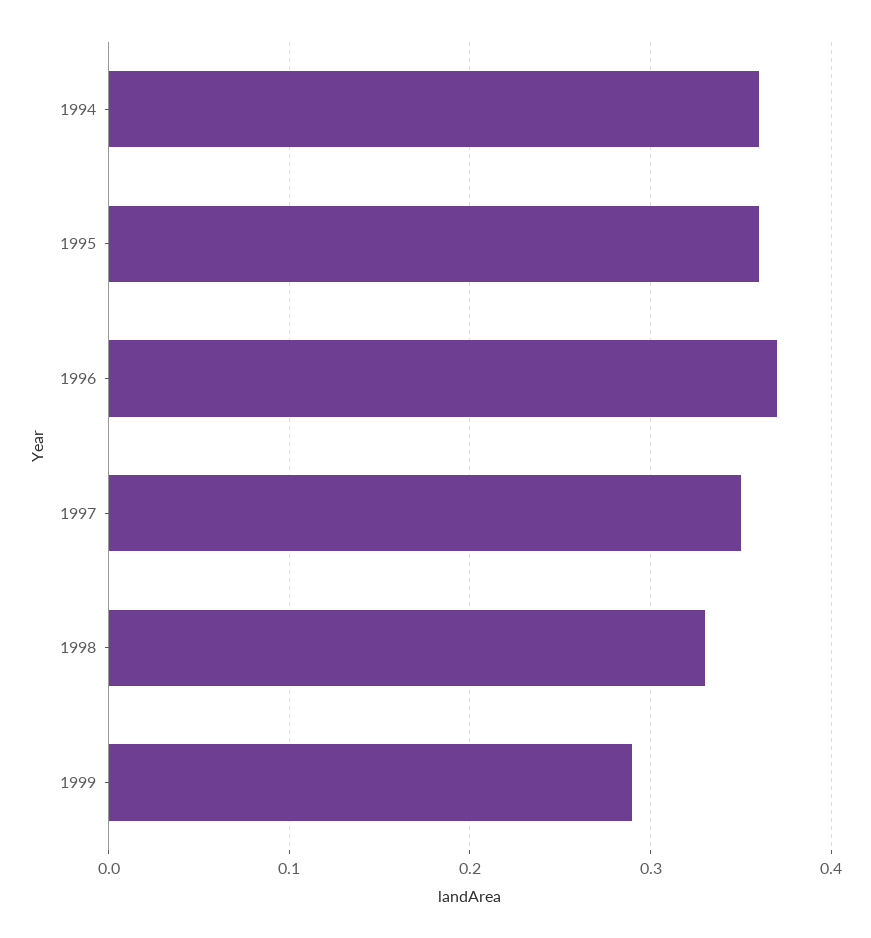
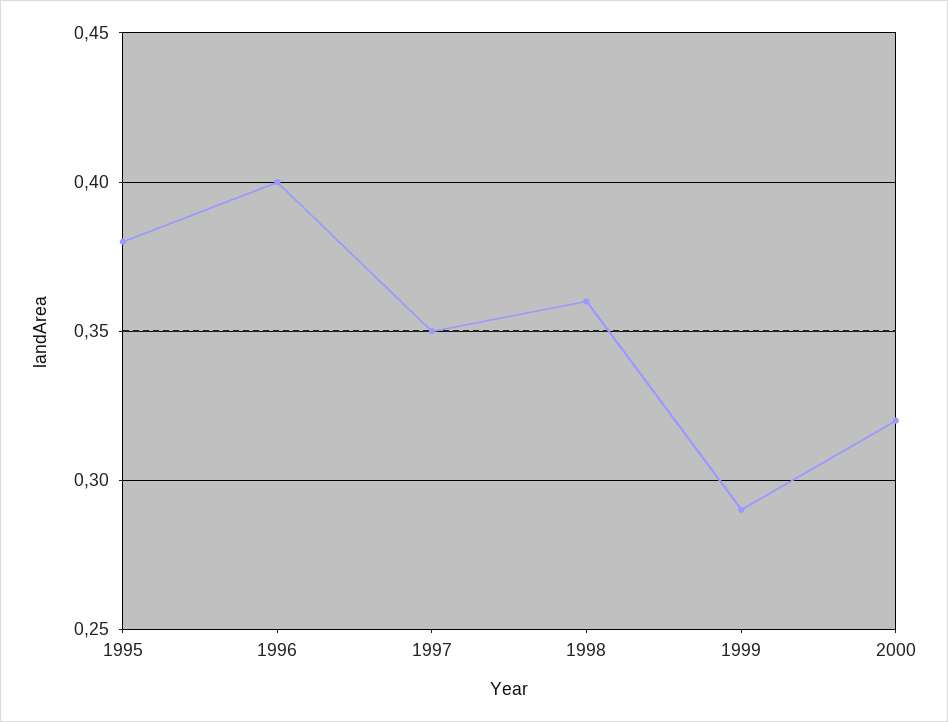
1994: 0.36 -> none
1995: 0.36 -> 0.38
1996: 0.37 -> 0.4
1998: 0.33 -> 0.36
2000: none -> 0.32

